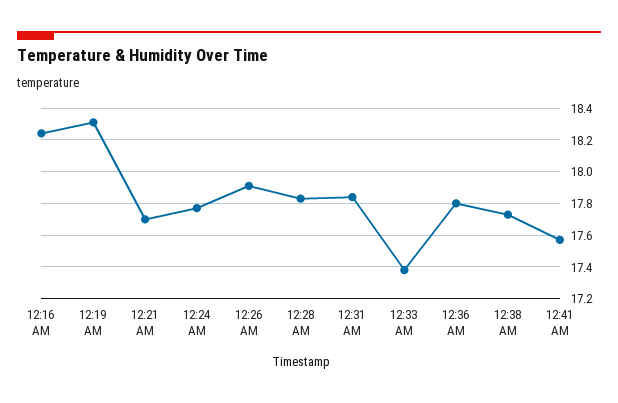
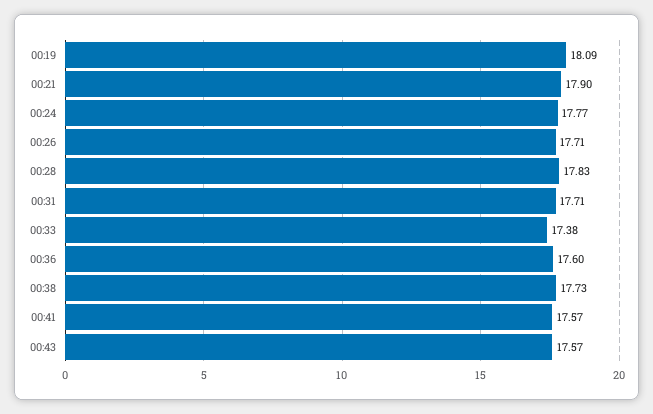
12:16 AM: 18.25 -> none
12:19 AM: 18.3 -> 18.09
12:21 AM: 17.7 -> 17.9
12:26 AM: 17.9 -> 17.71
12:31 AM: 17.85 -> 17.71
12:36 AM: 17.8 -> 17.6
00:43: none -> 17.57

